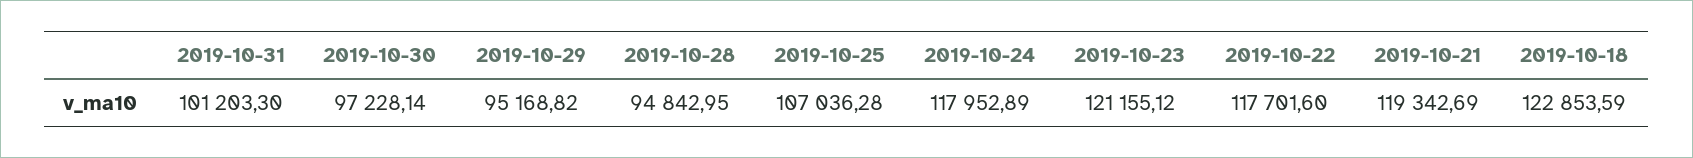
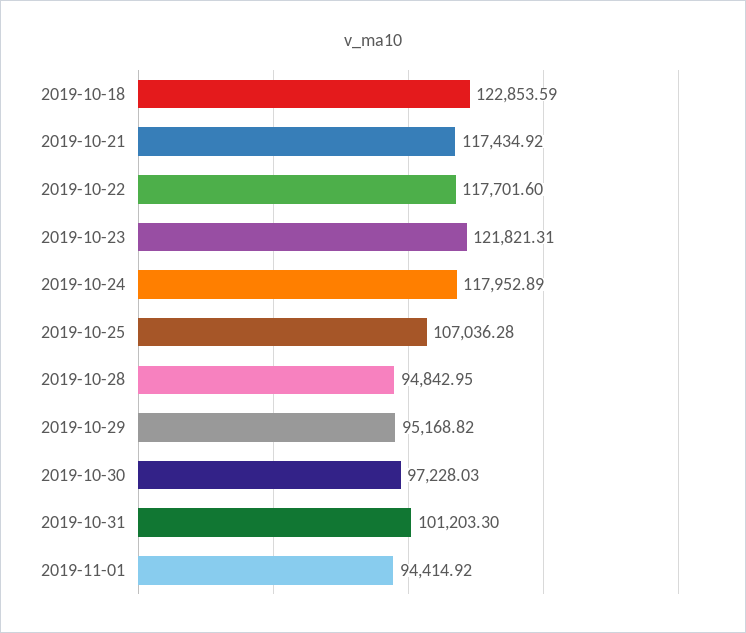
2019-10-30: 97228.14 -> 97228.03
2019-10-23: 121155.12 -> 121821.31
2019-10-21: 119342.69 -> 117434.92
2019-11-01: none -> 94414.92

